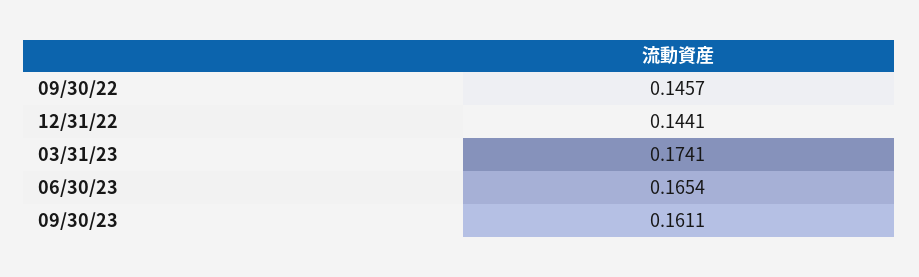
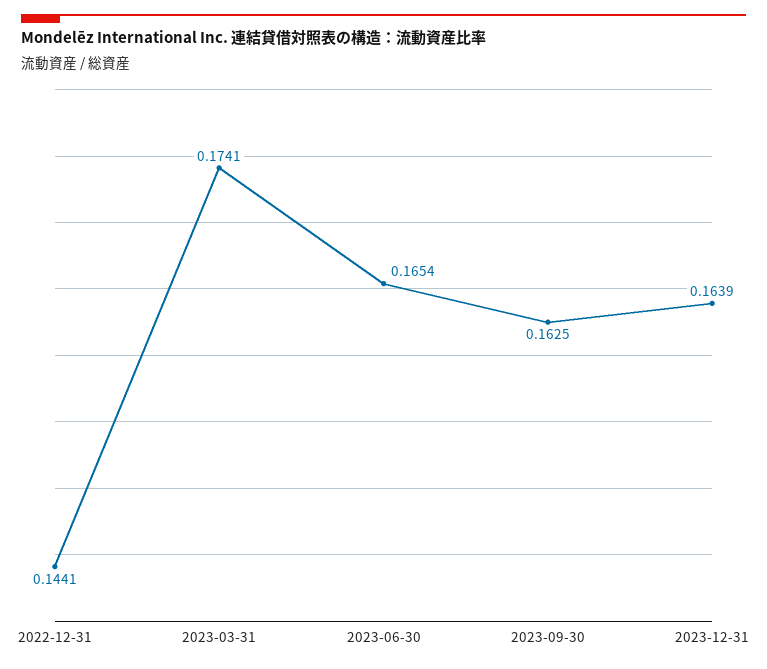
09/30/22: 0.1457 -> none
09/30/23: 0.1611 -> 0.1625
2023-12-31: none -> 0.1639

